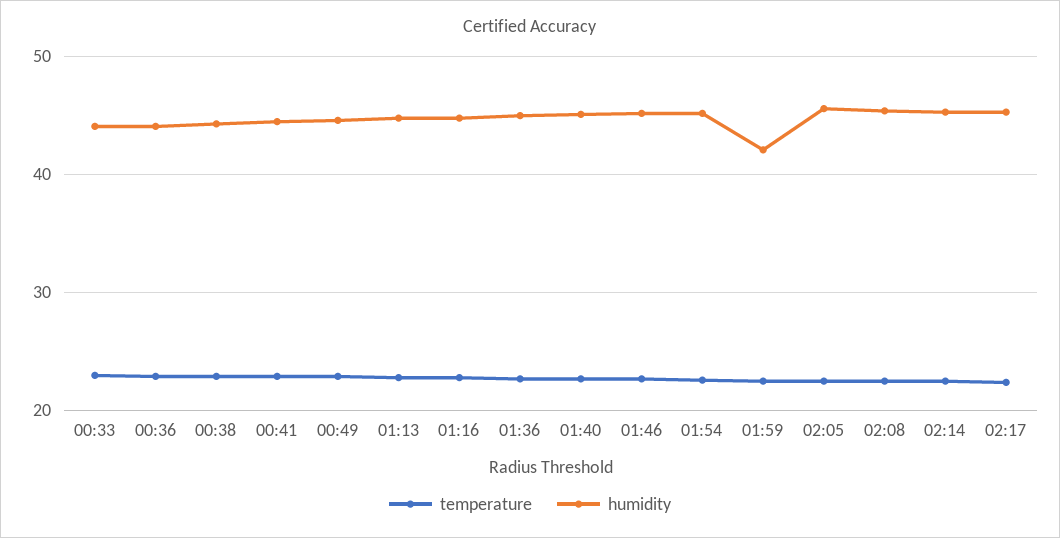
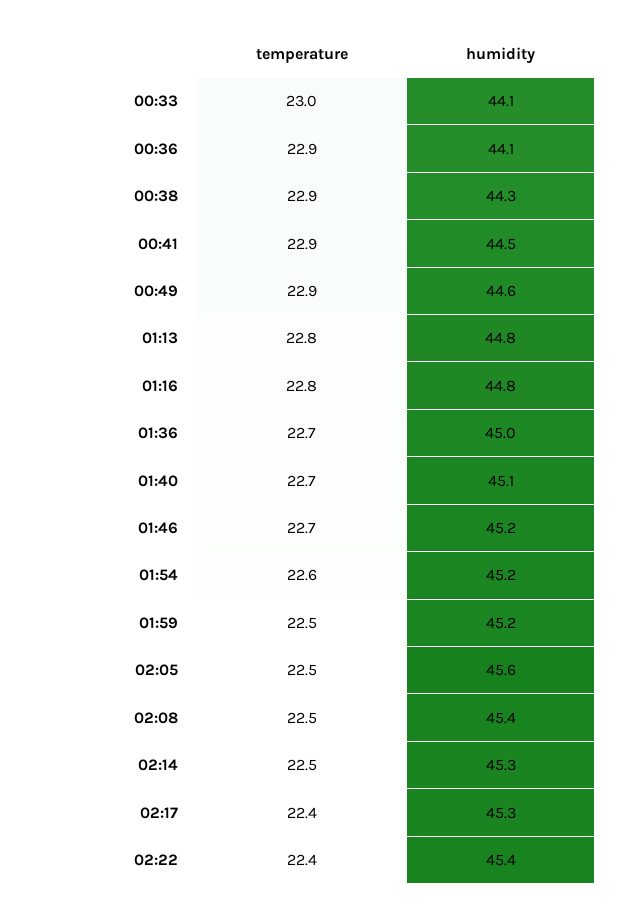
humidity, 01:59: 42 -> 45.2
temperature, 02:22: none -> 22.4
humidity, 02:22: none -> 45.4

